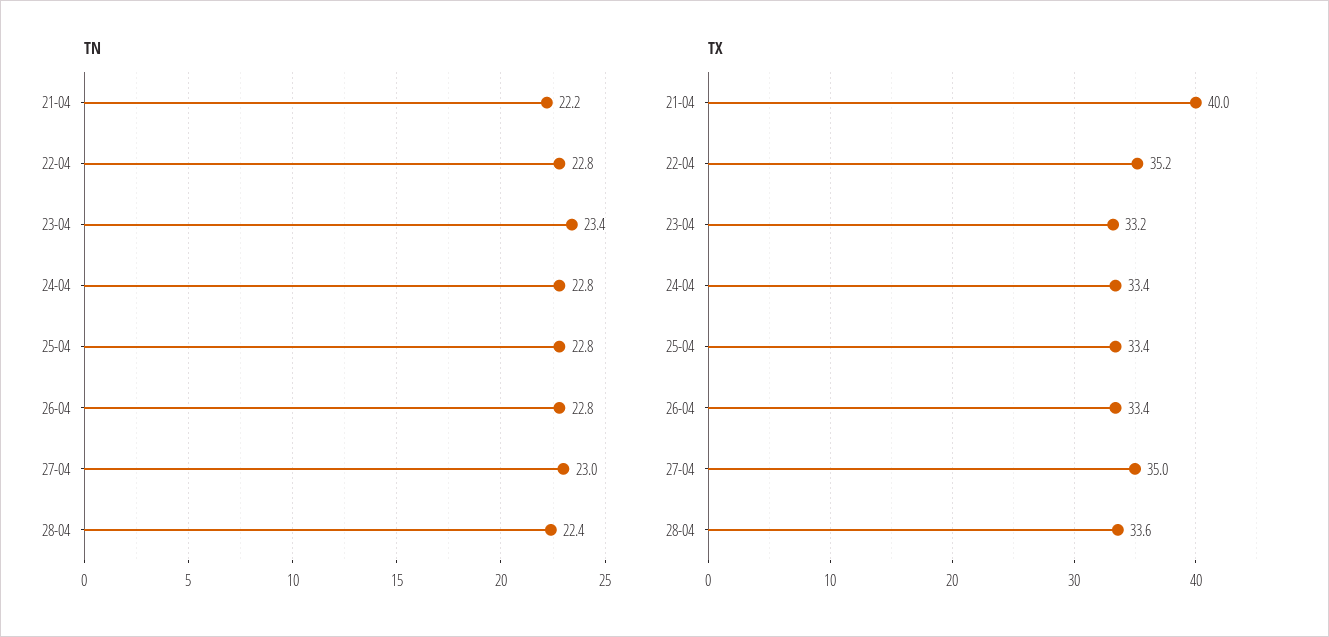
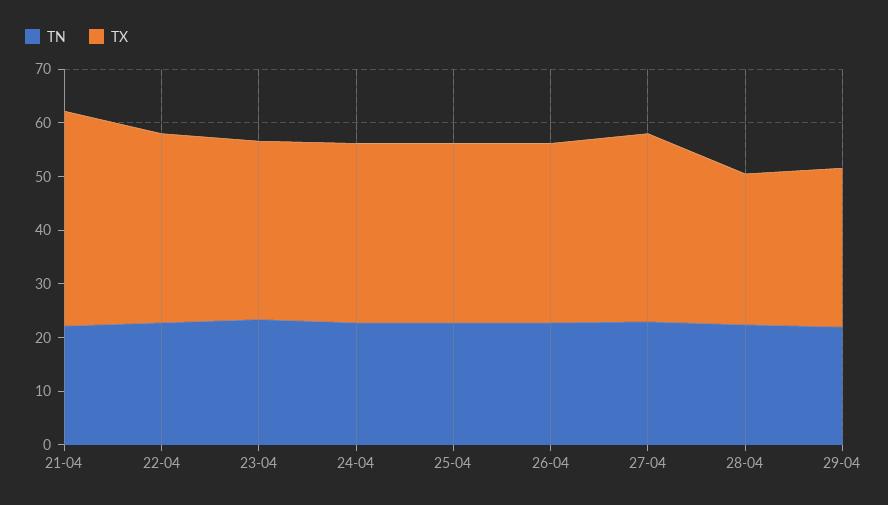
TX, 28-04: 33.6 -> 28
TN, 29-04: none -> 22
TX, 29-04: none -> 30

